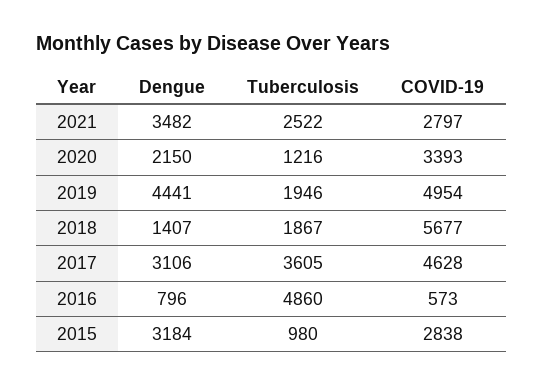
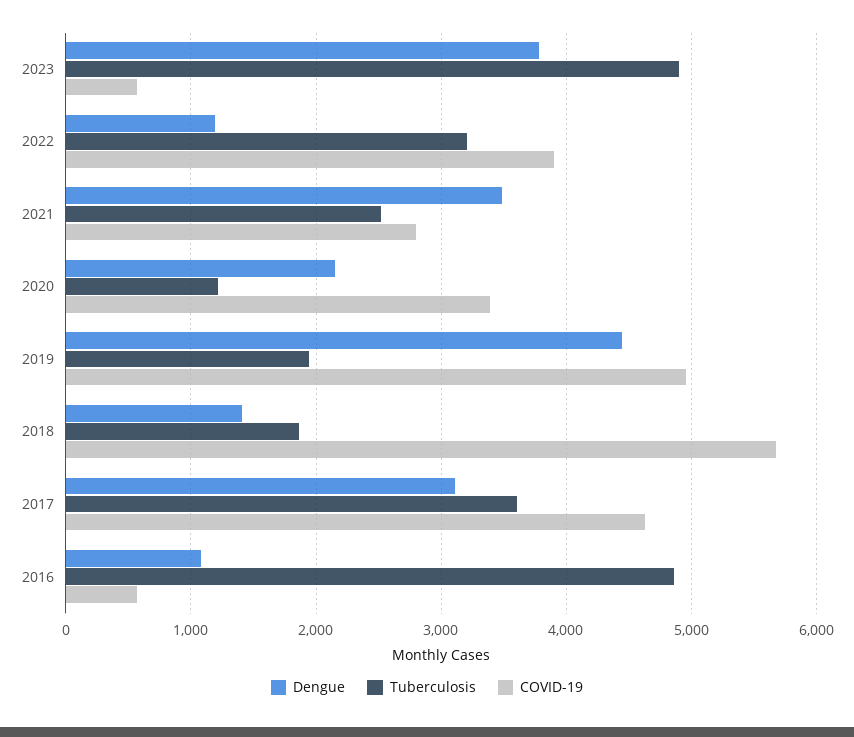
Dengue, 2016: 796 -> 1100
Dengue, 2015: 3184 -> none
Tuberculosis, 2015: 980 -> none
COVID-19, 2015: 2838 -> none
Dengue, 2023: none -> 3800
Tuberculosis, 2023: none -> 4900
COVID-19, 2023: none -> 600
Dengue, 2022: none -> 1200
Tuberculosis, 2022: none -> 3200
COVID-19, 2022: none -> 3900

